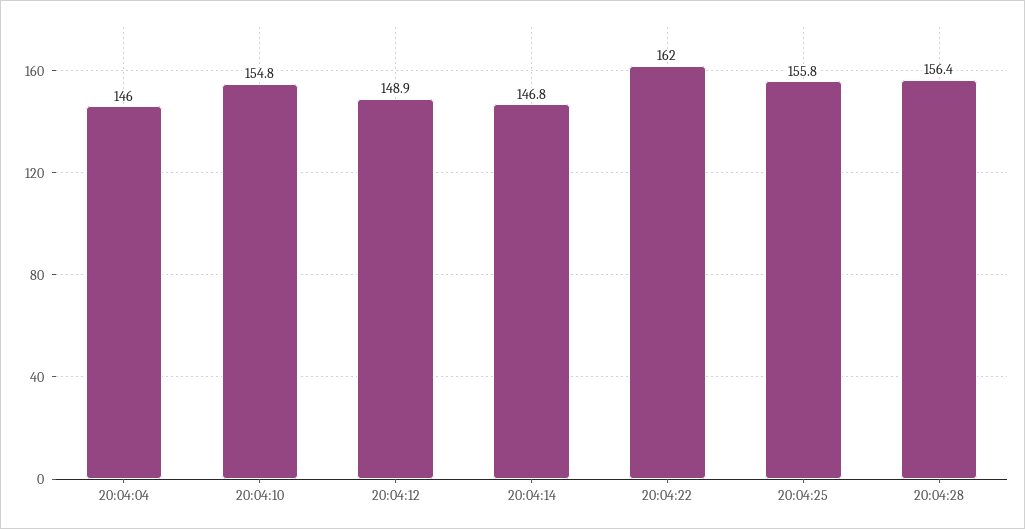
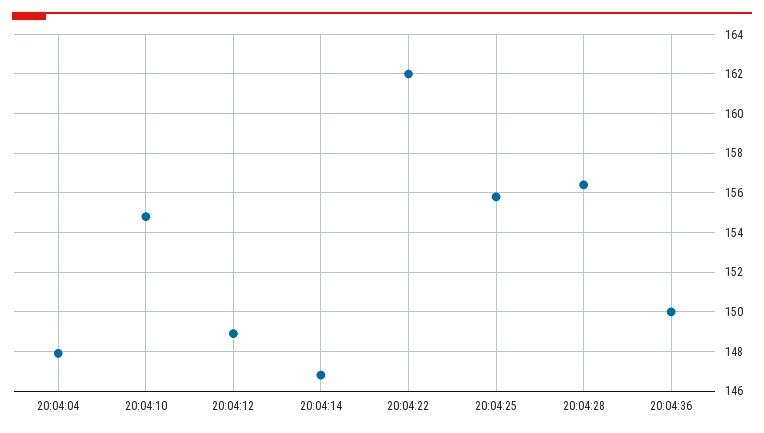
20:04:04: 146 -> 148
20:04:36: none -> 150

